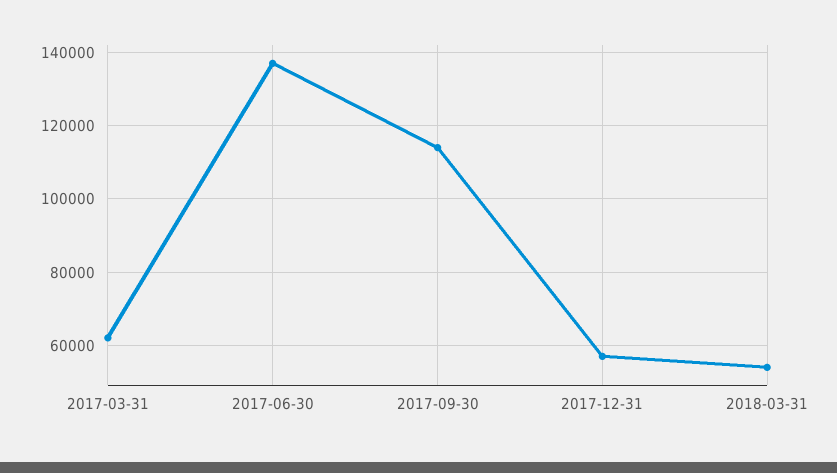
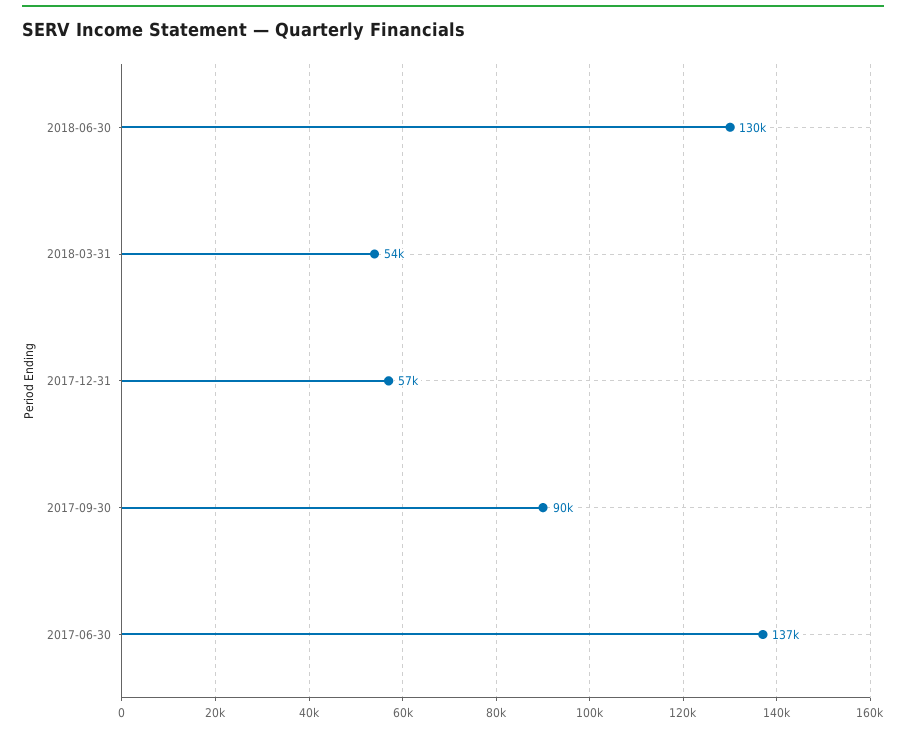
2017-03-31: 62000 -> none
2017-09-30: 114000 -> 90000
2018-06-30: none -> 130000

